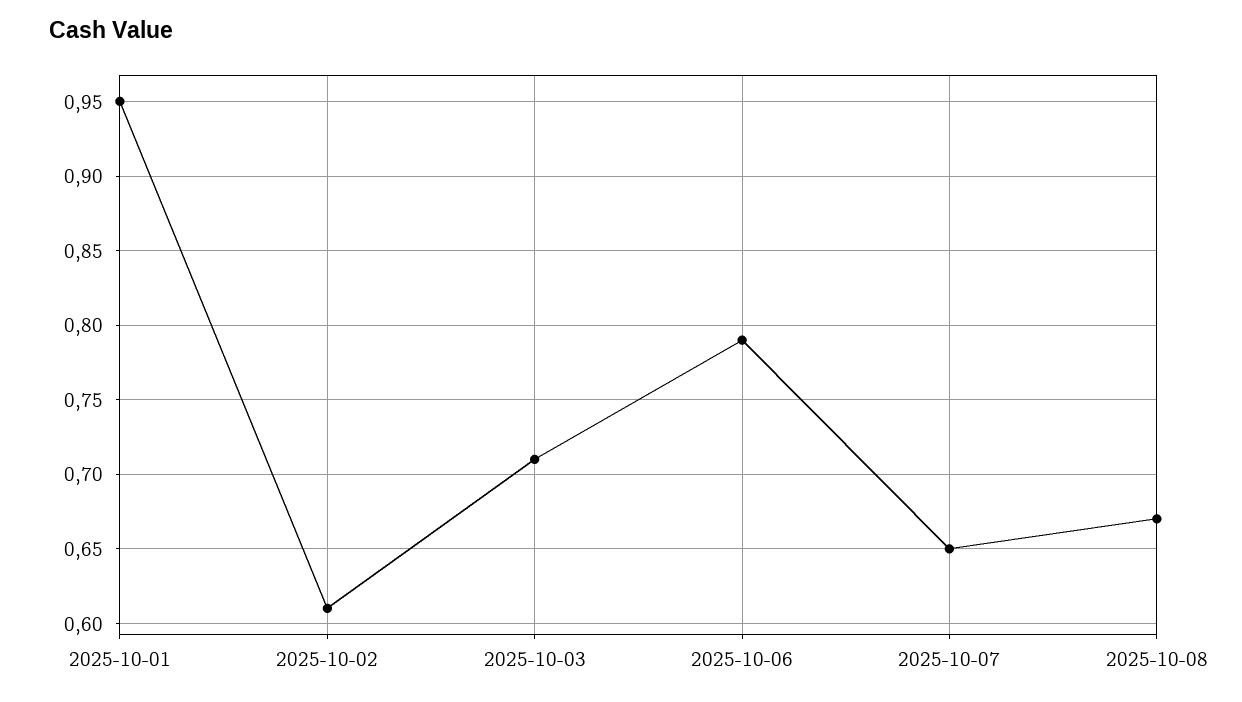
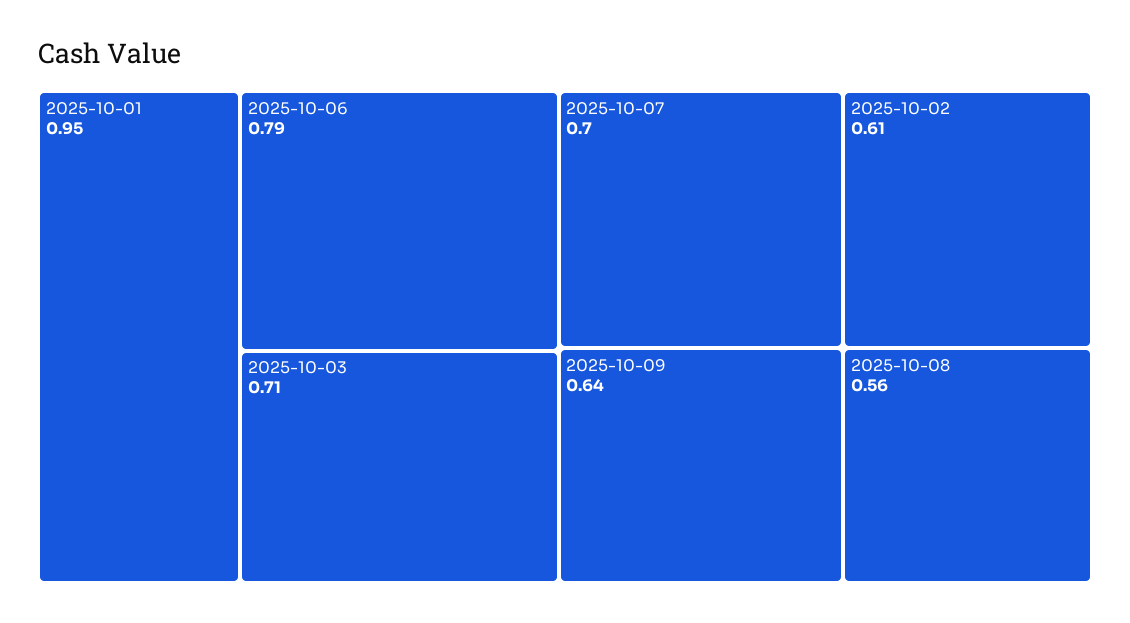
2025-10-07: 0.65 -> 0.7
2025-10-08: 0.67 -> 0.56
2025-10-09: none -> 0.64

